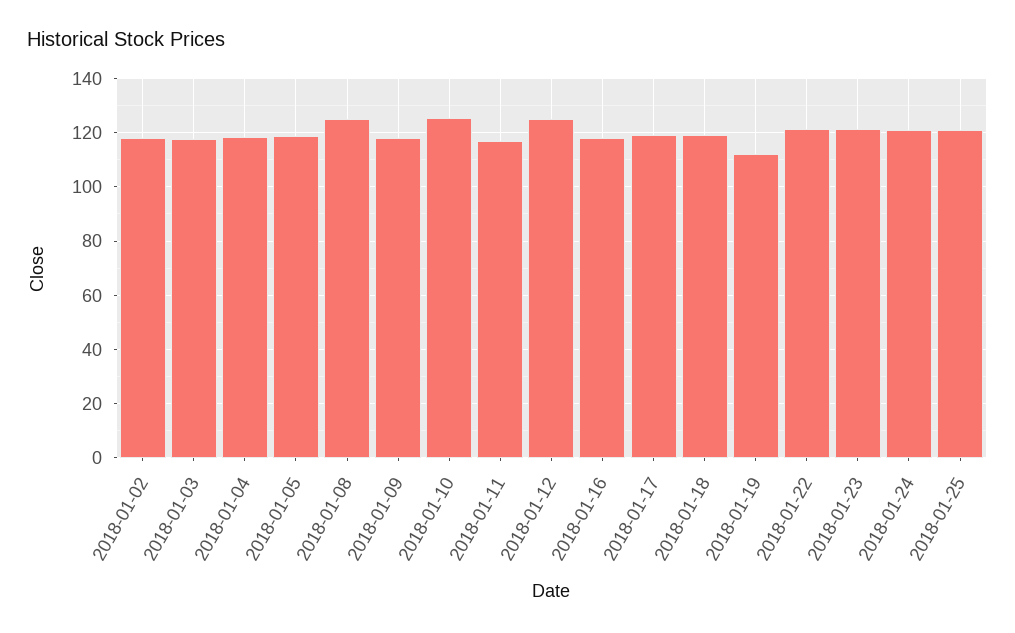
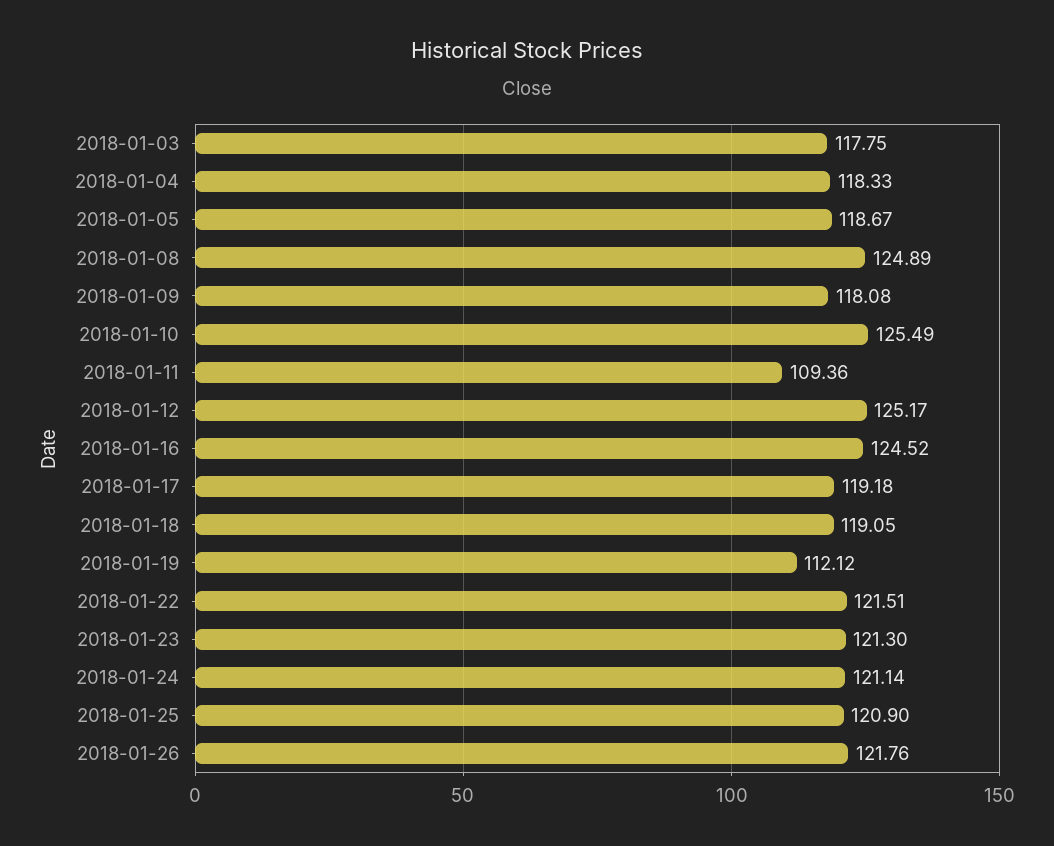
2018-01-02: 117.5 -> none
2018-01-11: 117.5 -> 109.36
2018-01-16: 117.5 -> 124.52
2018-01-26: none -> 121.76

